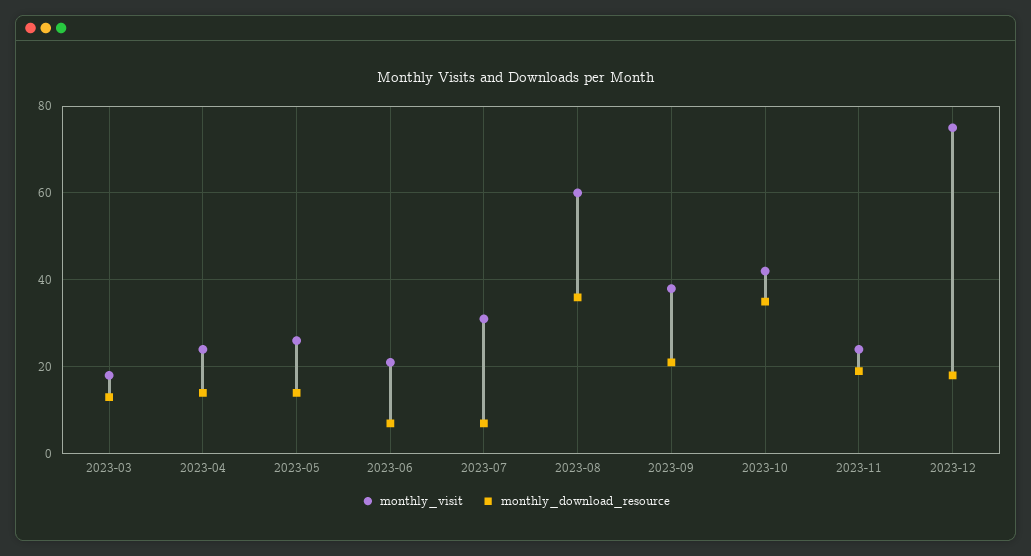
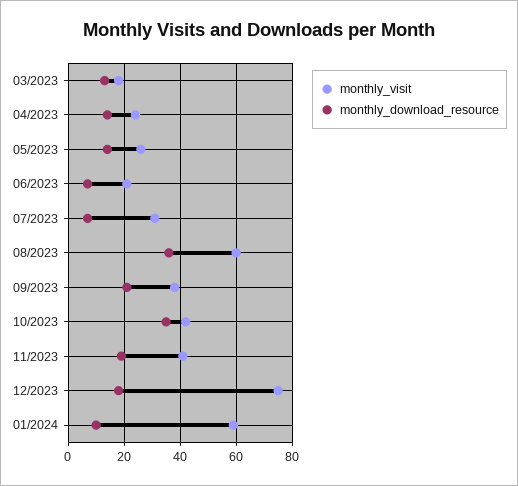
monthly_visit, 2023-11: 25 -> 40
monthly_visit, 01/2024: none -> 60
monthly_download_resource, 01/2024: none -> 10

